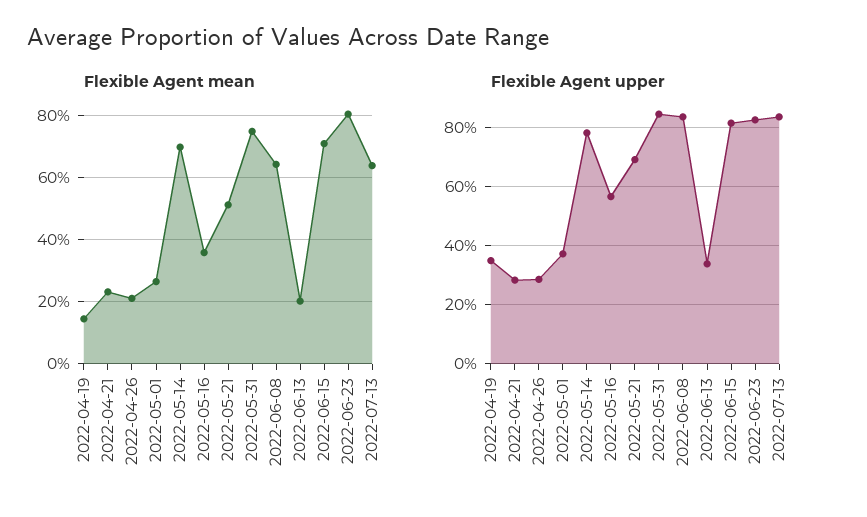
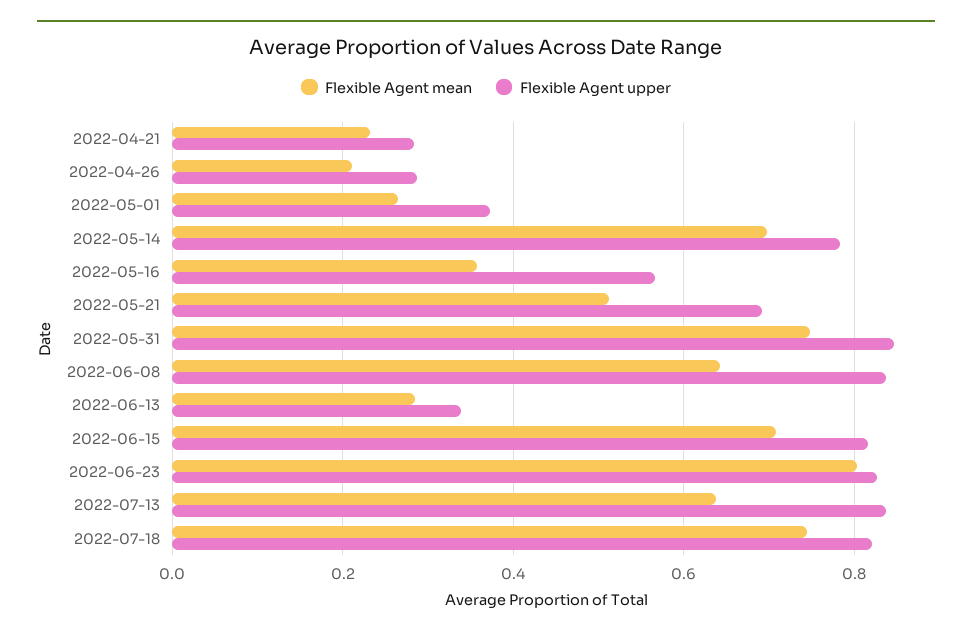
Flexible Agent mean, 2022-04-19: 0.14 -> none
Flexible Agent mean, 2022-06-13: 0.2 -> 0.28
Flexible Agent upper, 2022-04-19: 0.35 -> none
Flexible Agent mean, 2022-07-18: none -> 0.74
Flexible Agent upper, 2022-07-18: none -> 0.82

